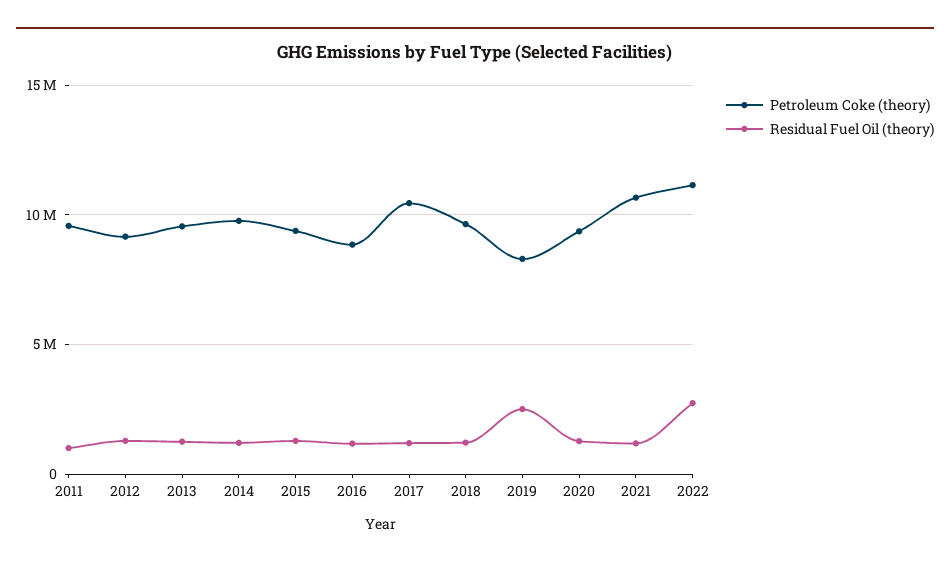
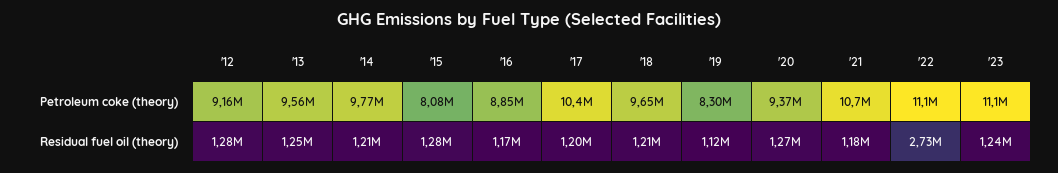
Petroleum Coke (theory), 2011: 9500000 -> none
Residual Fuel Oil (theory), 2011: 1000000 -> none
Petroleum Coke (theory), 2015: 9500000 -> 8080000
Residual Fuel Oil (theory), 2019: 2500000 -> 1120000
Petroleum Coke (theory), '23: none -> 11100000
Residual Fuel Oil (theory), '23: none -> 1240000

